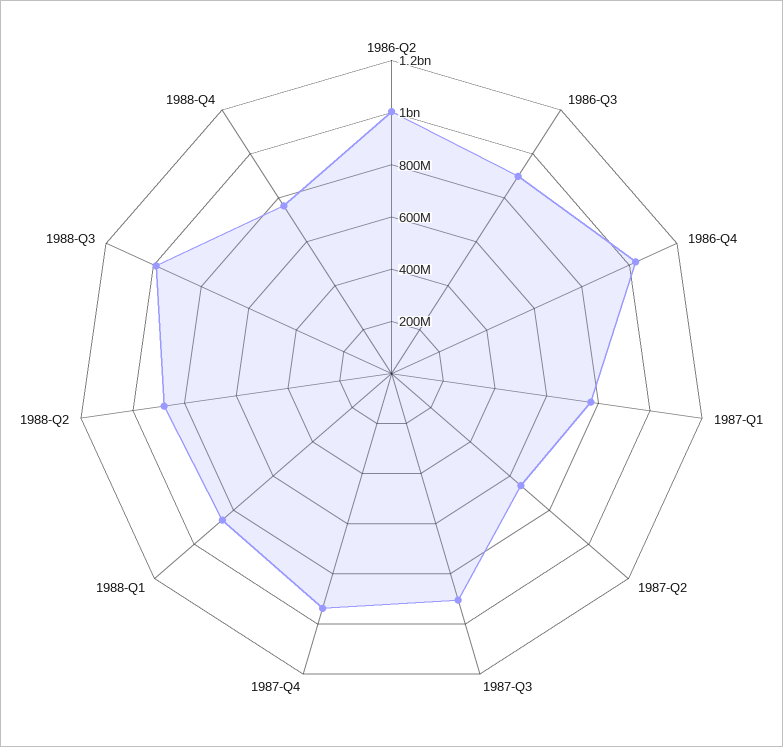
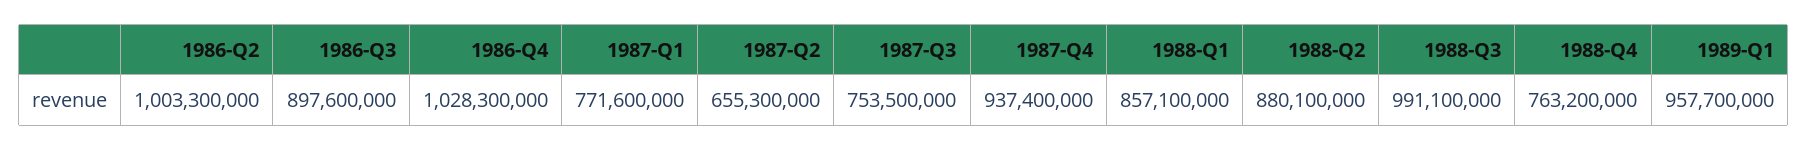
1987-Q3: 900000000 -> 753500000
1989-Q1: none -> 957700000

